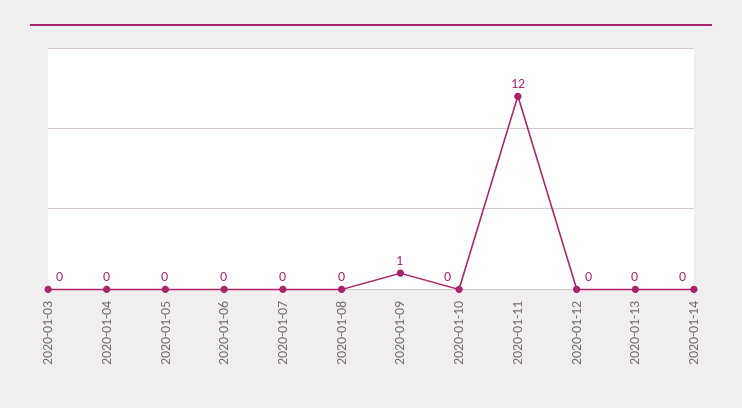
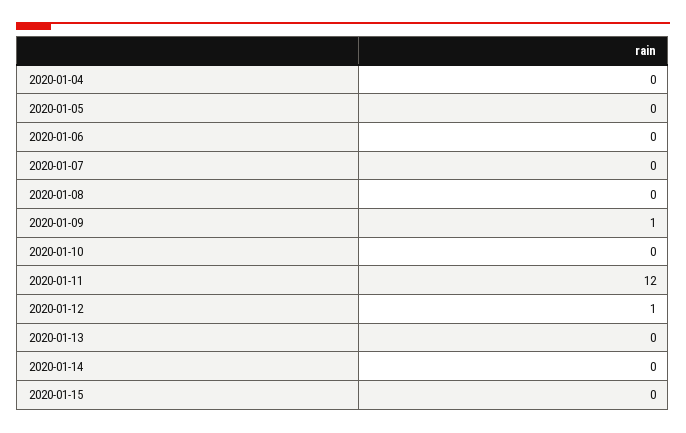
2020-01-03: 0 -> none
2020-01-12: 0 -> 1
2020-01-15: none -> 0

